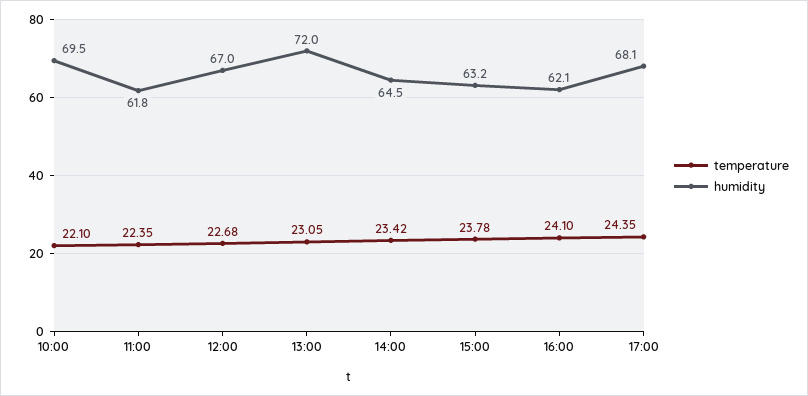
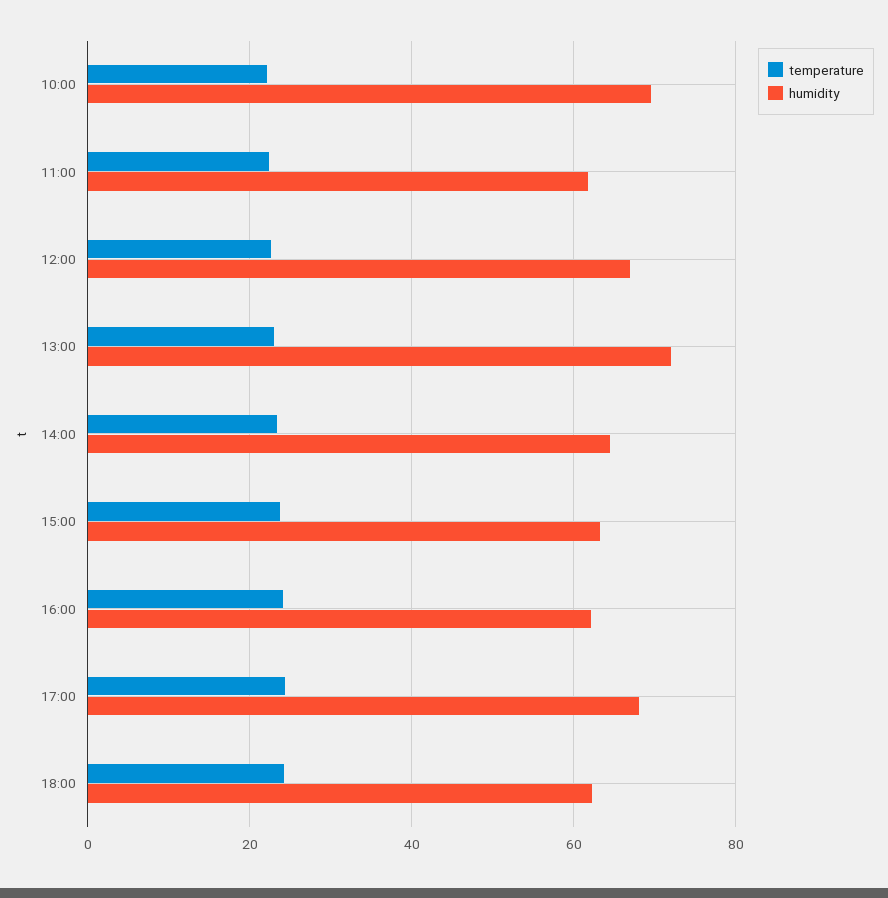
temperature, 18:00: none -> 24
humidity, 18:00: none -> 62

